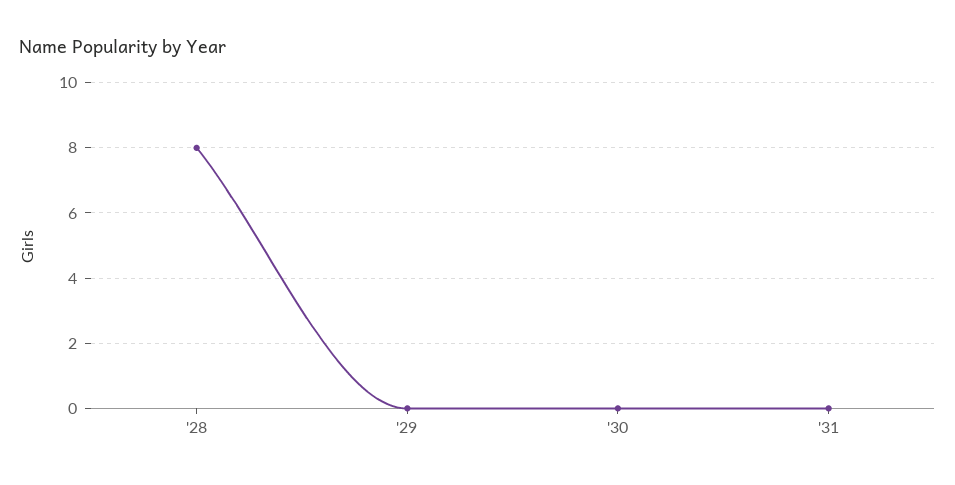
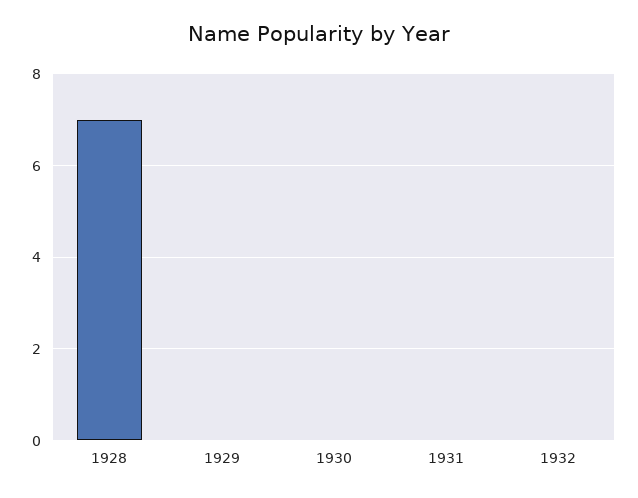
'28: 8 -> 7
1932: none -> 0

